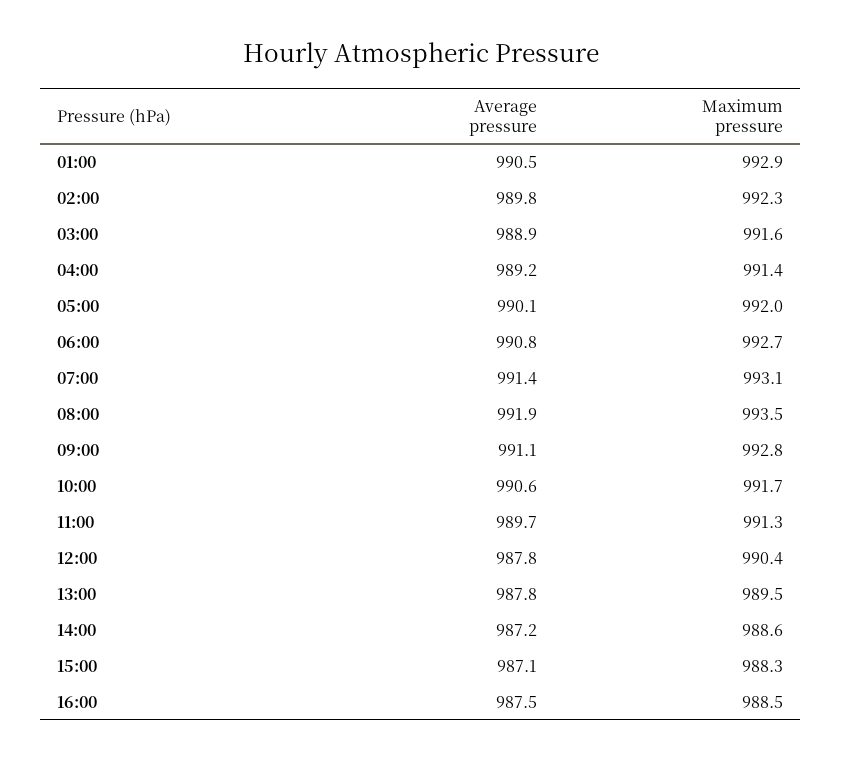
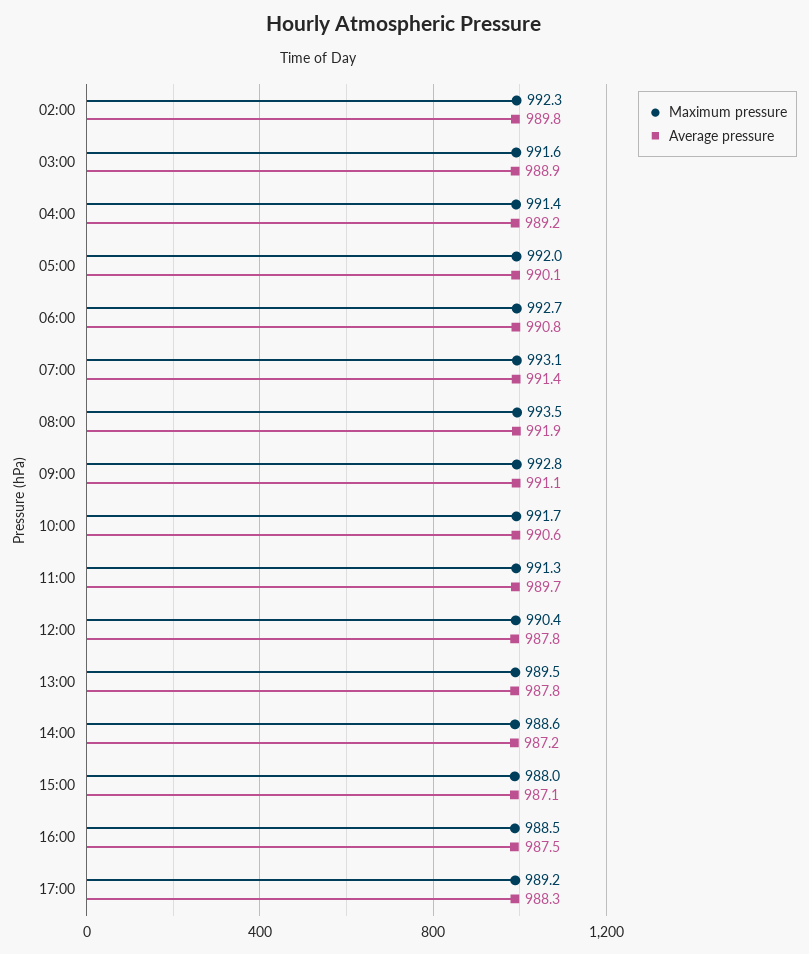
Average pressure, 01:00: 990.5 -> none
Maximum pressure, 01:00: 992.9 -> none
Maximum pressure, 15:00: 988.3 -> 988
Maximum pressure, 17:00: none -> 989.2
Average pressure, 17:00: none -> 988.3

